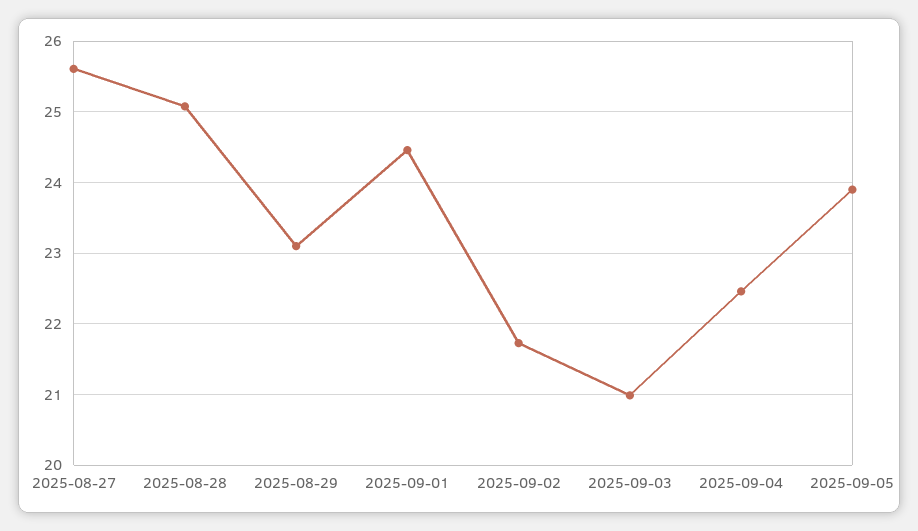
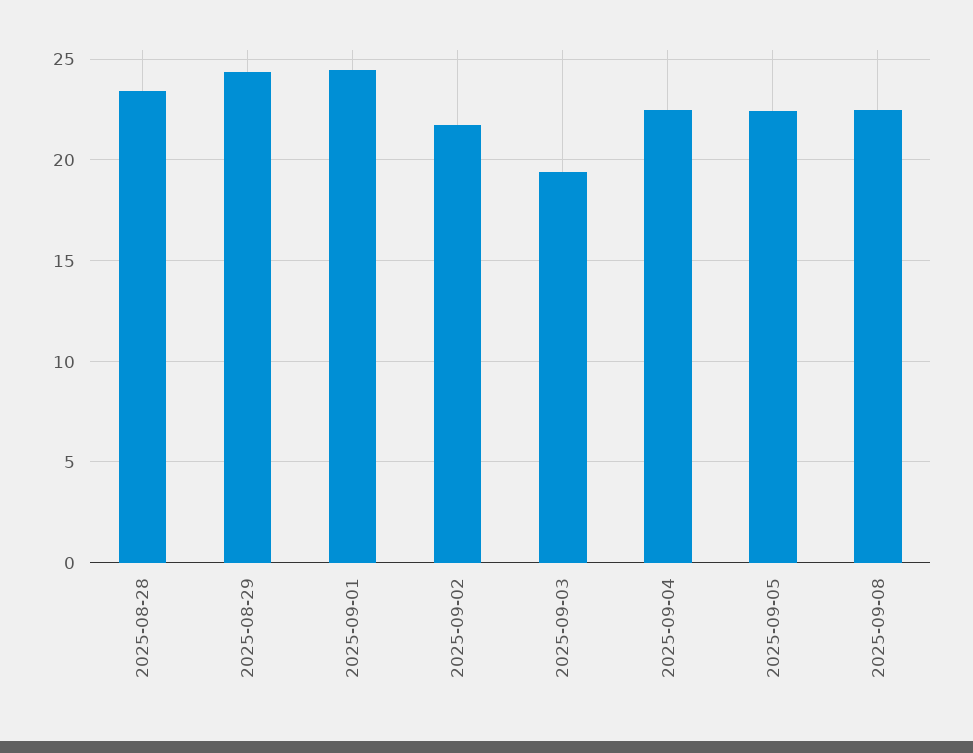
2025-08-27: 25.6 -> none
2025-08-28: 25.1 -> 23.5
2025-08-29: 23.1 -> 24.5
2025-09-03: 21 -> 19.5
2025-09-05: 23.9 -> 22.5
2025-09-08: none -> 22.5

